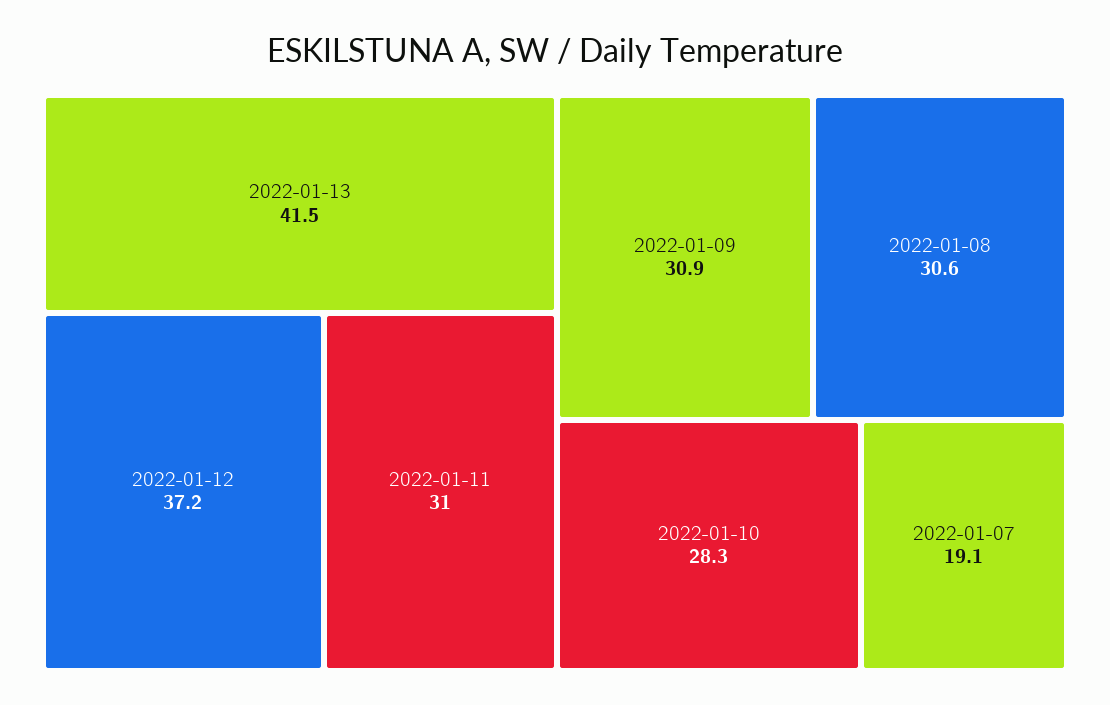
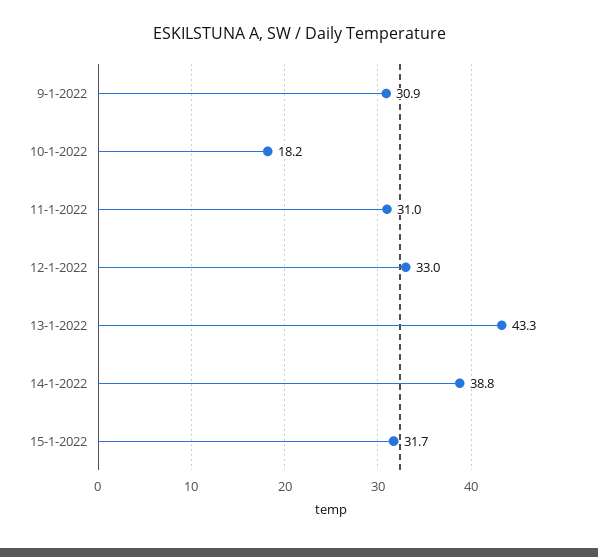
2022-01-13: 41.5 -> 43.3
2022-01-12: 37.2 -> 33
2022-01-08: 30.6 -> none
2022-01-10: 28.3 -> 18.2
2022-01-07: 19.1 -> none
14-1-2022: none -> 38.8
15-1-2022: none -> 31.7

